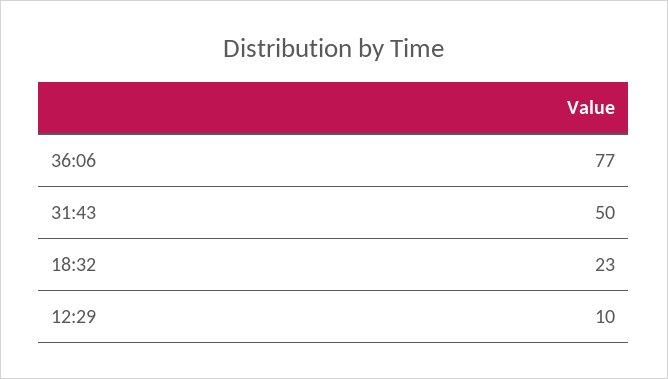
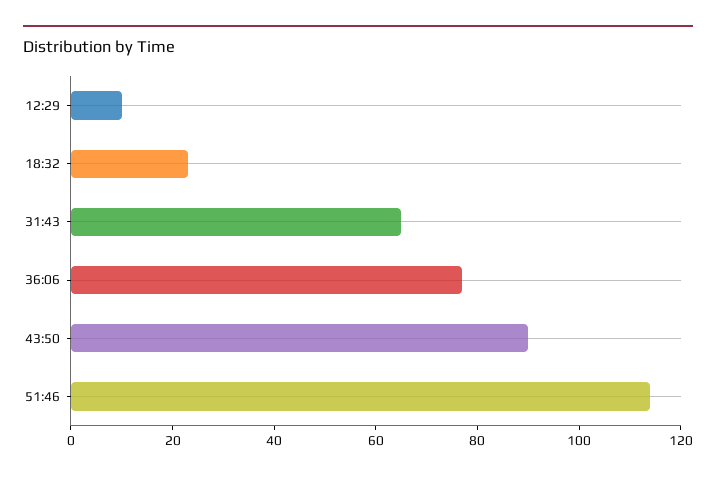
31:43: 50 -> 65
43:50: none -> 90
51:46: none -> 115

